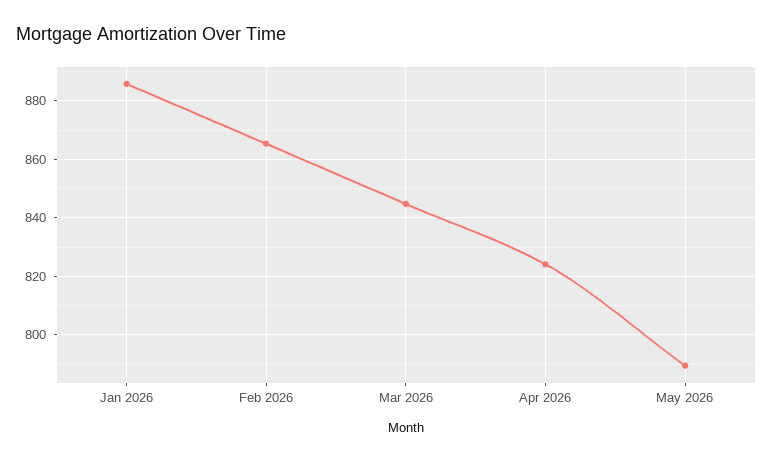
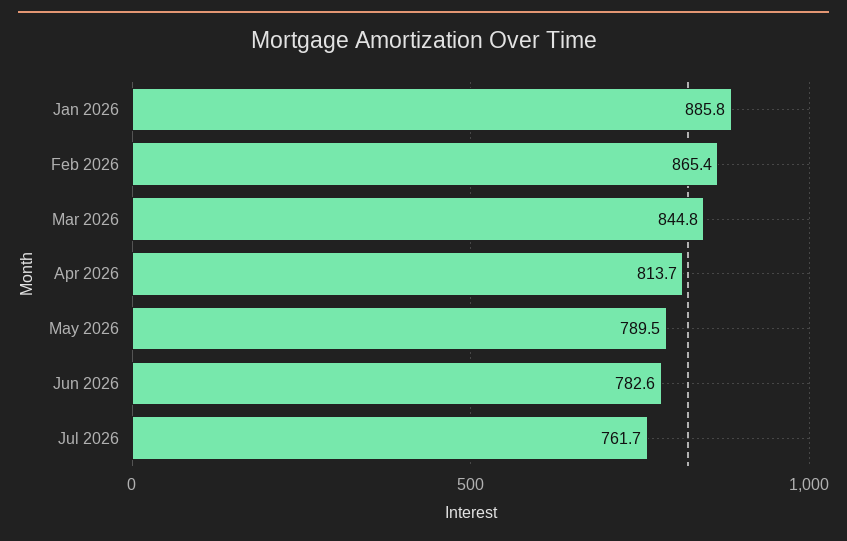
Apr 2026: 825 -> 813.7
Jun 2026: none -> 782.6
Jul 2026: none -> 761.7

